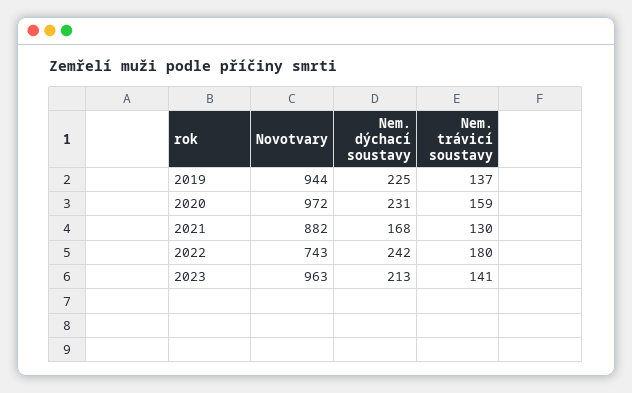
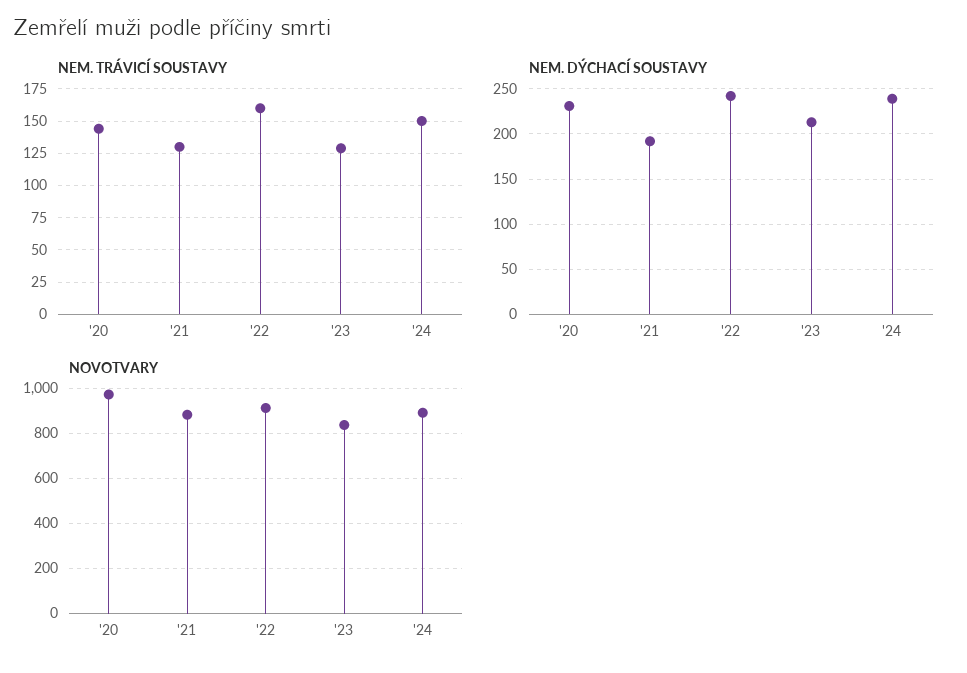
Novotvary, 2019: 944 -> none
Nem. dýchací soustavy, 2019: 225 -> none
Nem. trávicí soustavy, 2019: 137 -> none
Nem. trávicí soustavy, 2020: 159 -> 145
Nem. dýchací soustavy, 2021: 168 -> 190
Novotvary, 2022: 743 -> 900
Nem. trávicí soustavy, 2022: 180 -> 160
Novotvary, 2023: 963 -> 850
Nem. trávicí soustavy, 2023: 141 -> 130
Nem. trávicí soustavy, '24: none -> 150
Nem. dýchací soustavy, '24: none -> 240
Novotvary, '24: none -> 900

